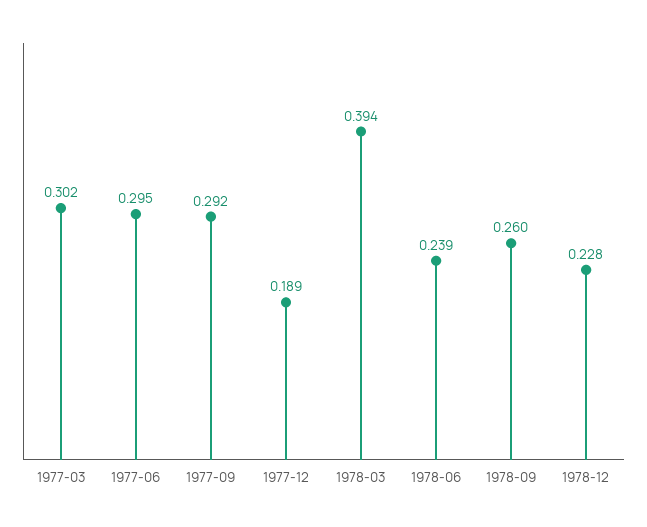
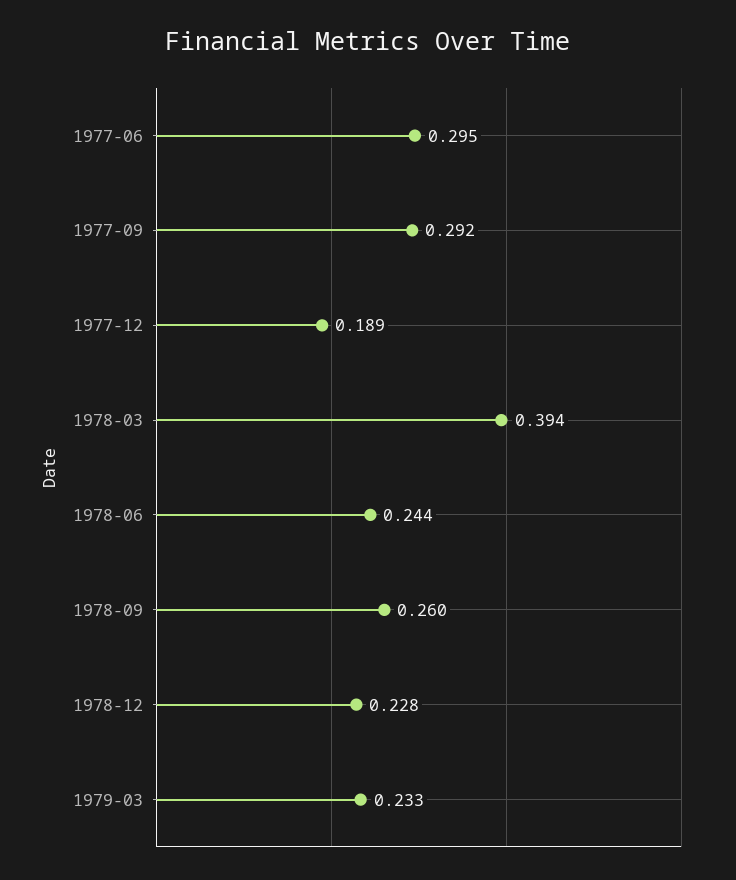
1977-03: 0.302 -> none
1978-06: 0.239 -> 0.244
1979-03: none -> 0.233

